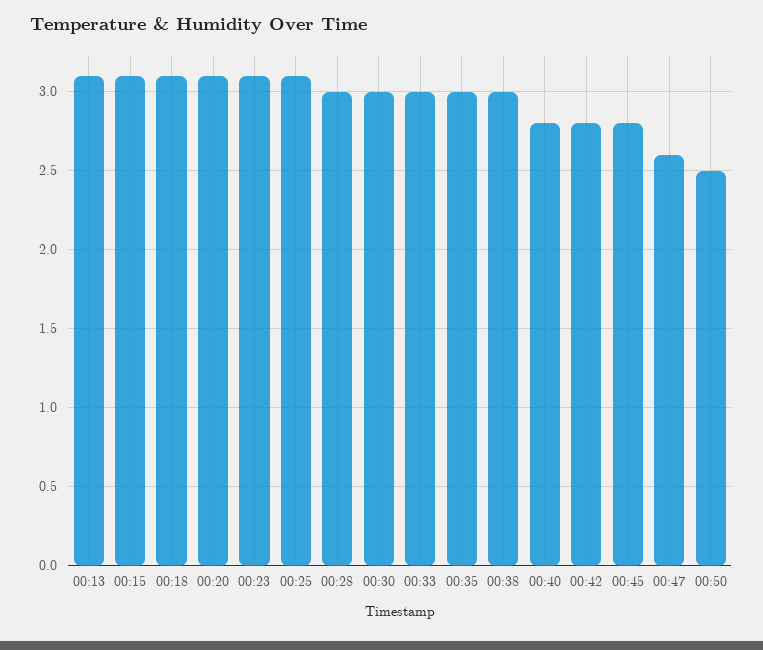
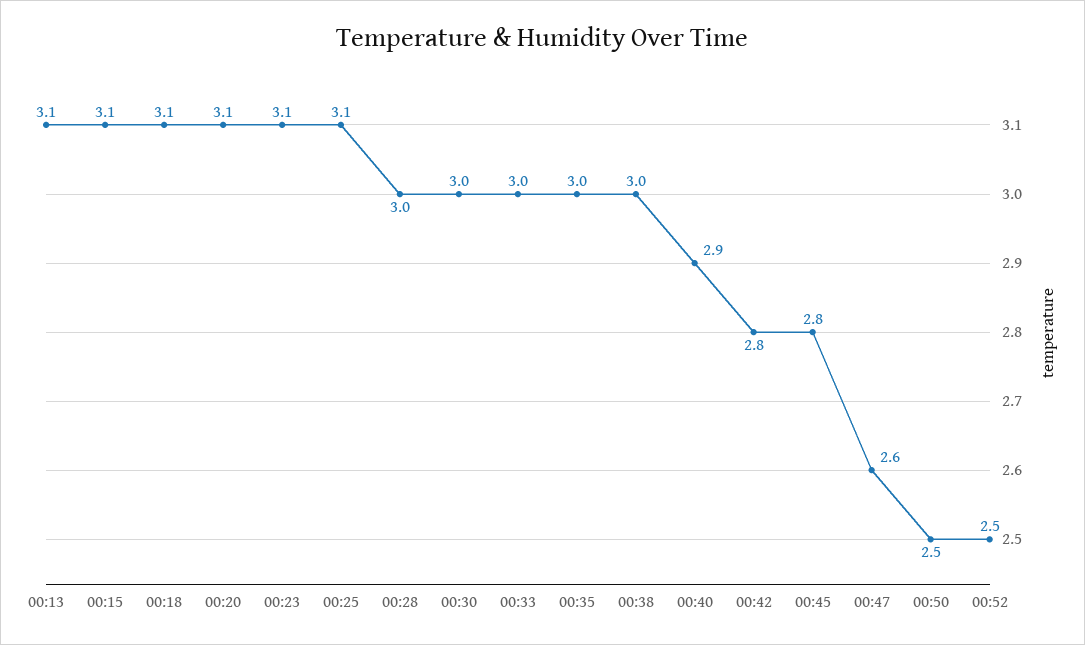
00:40: 2.8 -> 2.9
00:52: none -> 2.5

